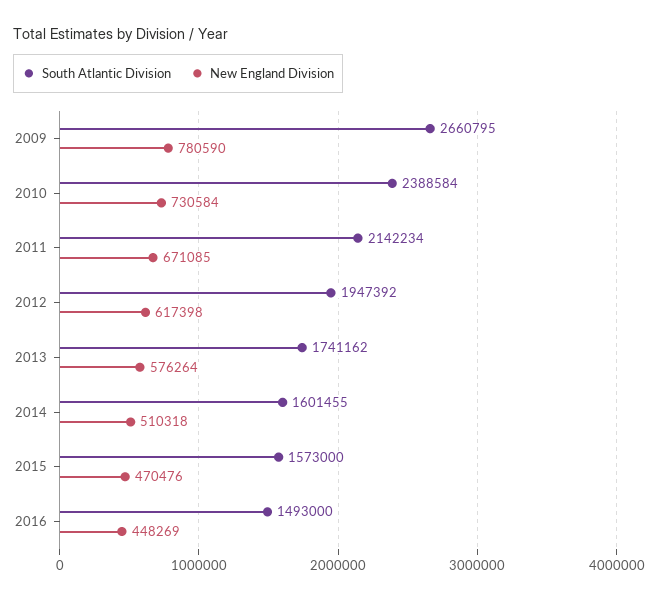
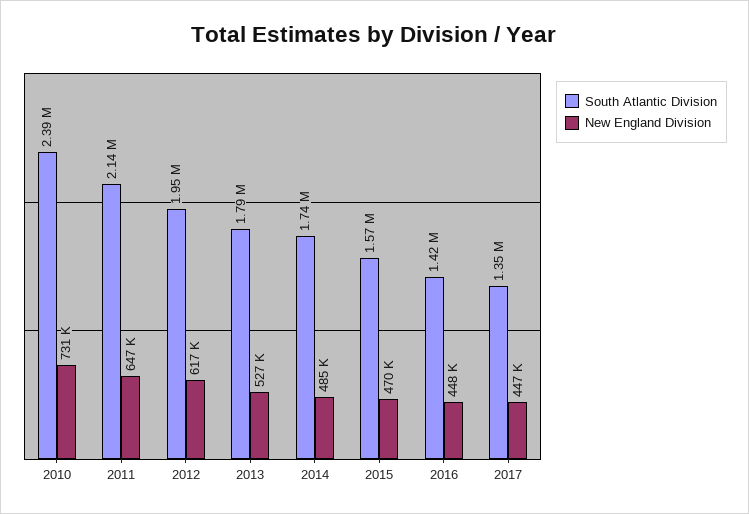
South Atlantic Division, 2009: 2660795 -> none
New England Division, 2009: 780590 -> none
New England Division, 2011: 671085 -> 647000
South Atlantic Division, 2013: 1741162 -> 1790000
New England Division, 2013: 576264 -> 527000
South Atlantic Division, 2014: 1601455 -> 1740000
New England Division, 2014: 510318 -> 485000
South Atlantic Division, 2016: 1493000 -> 1420000
South Atlantic Division, 2017: none -> 1350000
New England Division, 2017: none -> 447000

